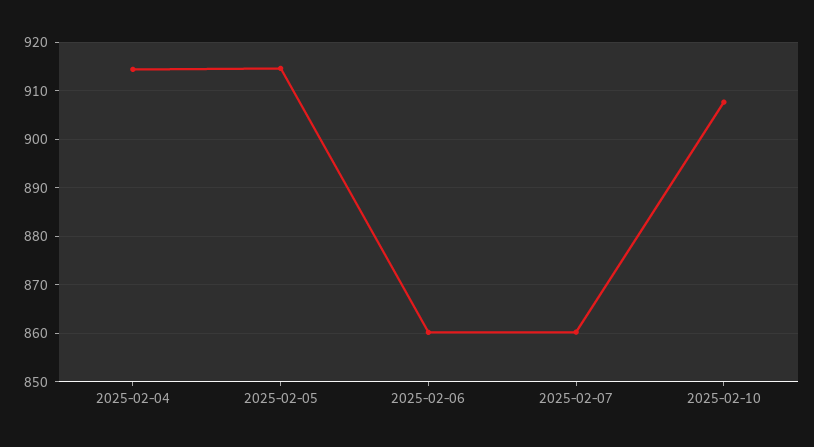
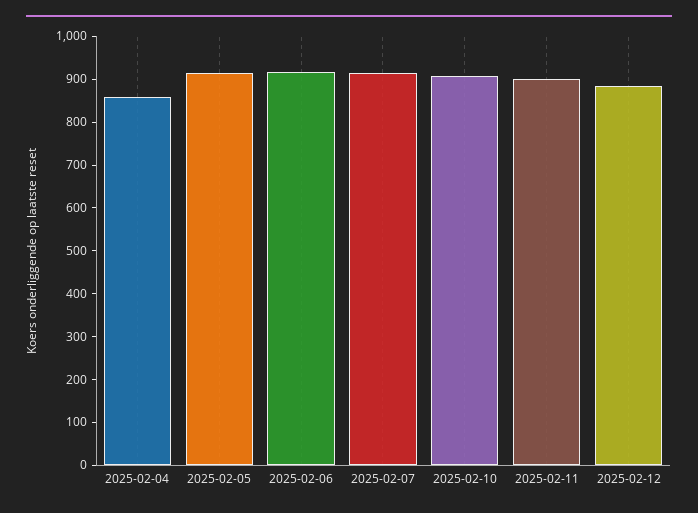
2025-02-04: 914 -> 860
2025-02-06: 860 -> 920
2025-02-07: 860 -> 920
2025-02-11: none -> 900
2025-02-12: none -> 880

